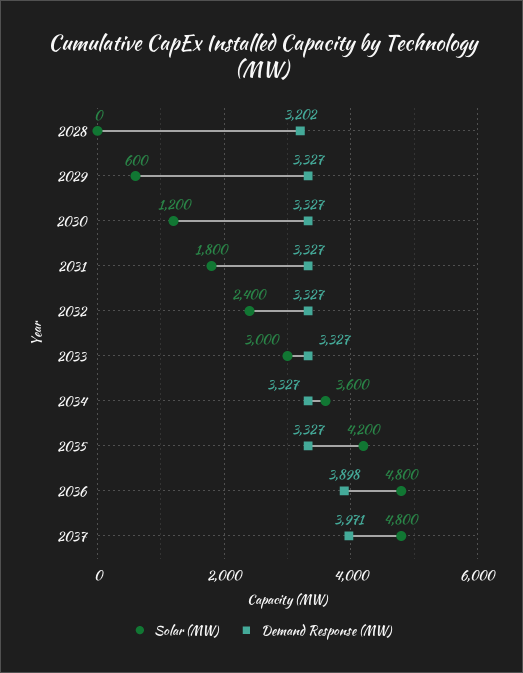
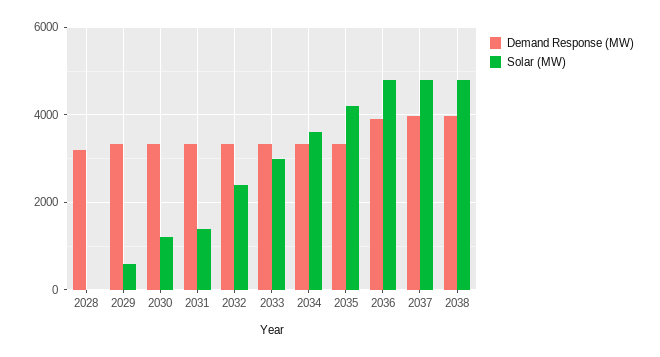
Solar (MW), 2031: 1800 -> 1400
Demand Response (MW), 2038: none -> 4000
Solar (MW), 2038: none -> 4800

